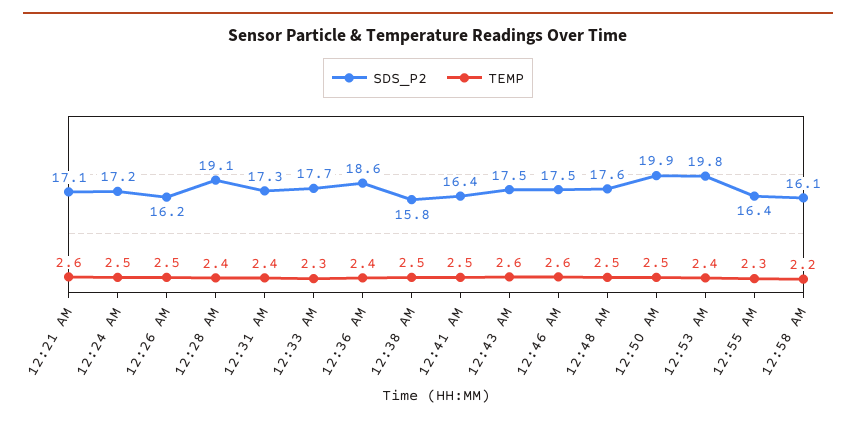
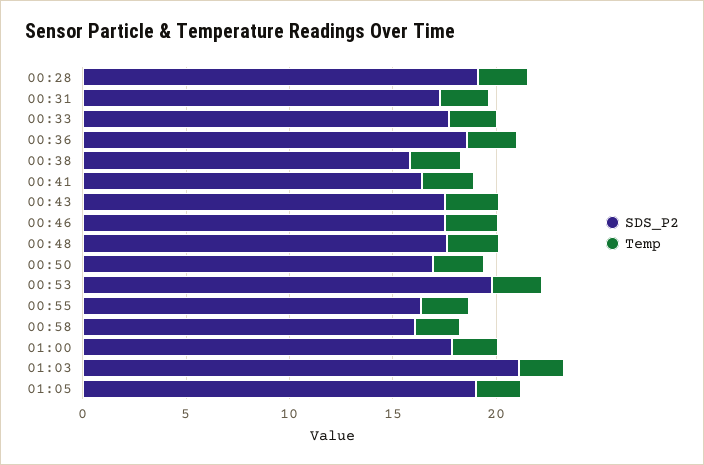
SDS_P2, 12:21 AM: 17.1 -> none
TEMP, 12:21 AM: 2.6 -> none
SDS_P2, 12:24 AM: 17.2 -> none
TEMP, 12:24 AM: 2.5 -> none
SDS_P2, 12:26 AM: 16.2 -> none
TEMP, 12:26 AM: 2.5 -> none
SDS_P2, 12:50 AM: 19.9 -> 17
SDS_P2, 01:00: none -> 18
TEMP, 01:00: none -> 2
SDS_P2, 01:03: none -> 21
TEMP, 01:03: none -> 2
SDS_P2, 01:05: none -> 19
TEMP, 01:05: none -> 2

